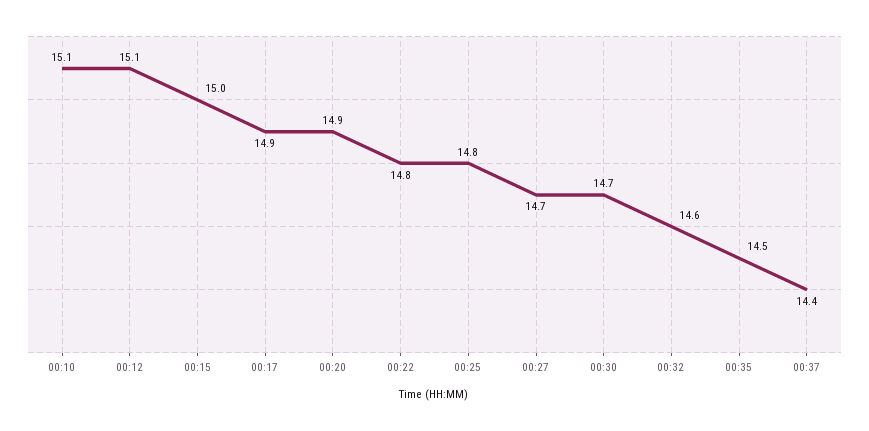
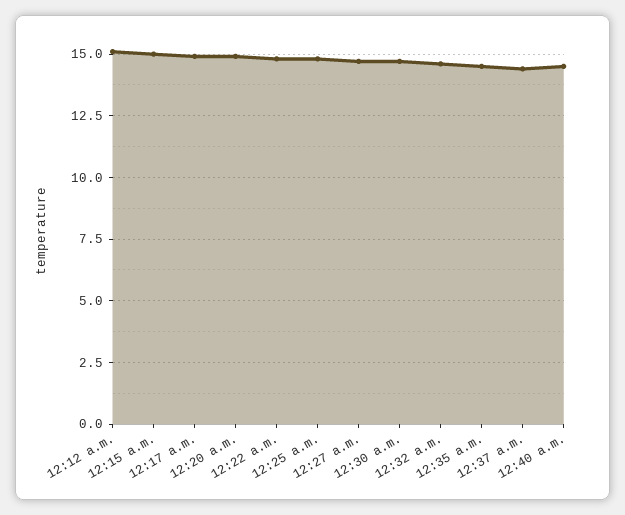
00:10: 15.1 -> none
12:40 a.m.: none -> 14.5

